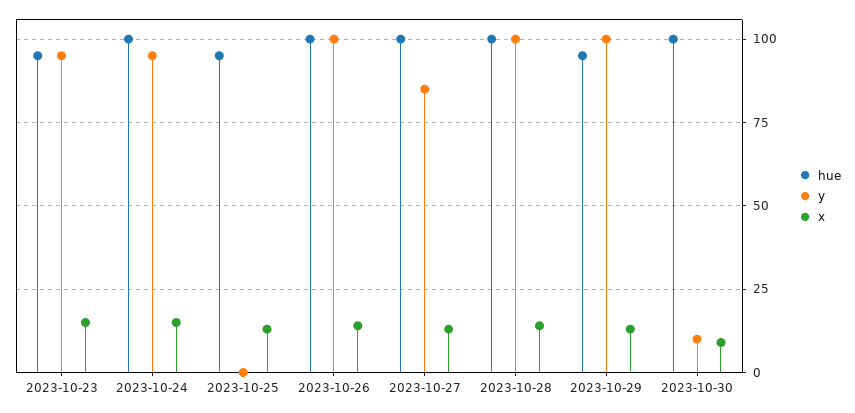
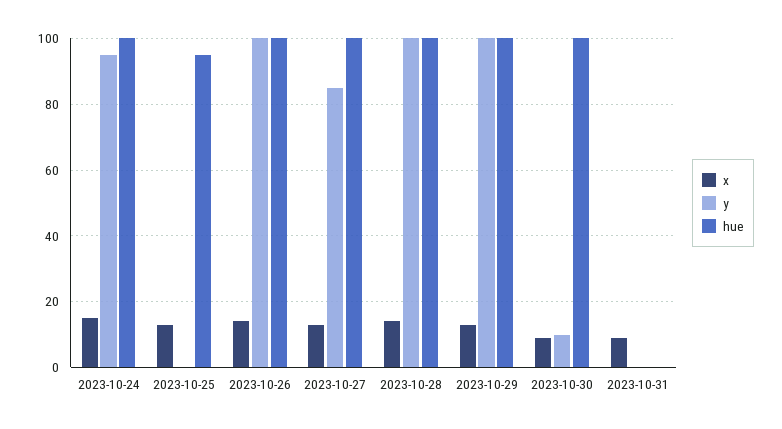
hue, 2023-10-23: 95 -> none
y, 2023-10-23: 95 -> none
x, 2023-10-23: 15 -> none
hue, 2023-10-29: 95 -> 100
x, 2023-10-31: none -> 10
y, 2023-10-31: none -> 0
hue, 2023-10-31: none -> 0

